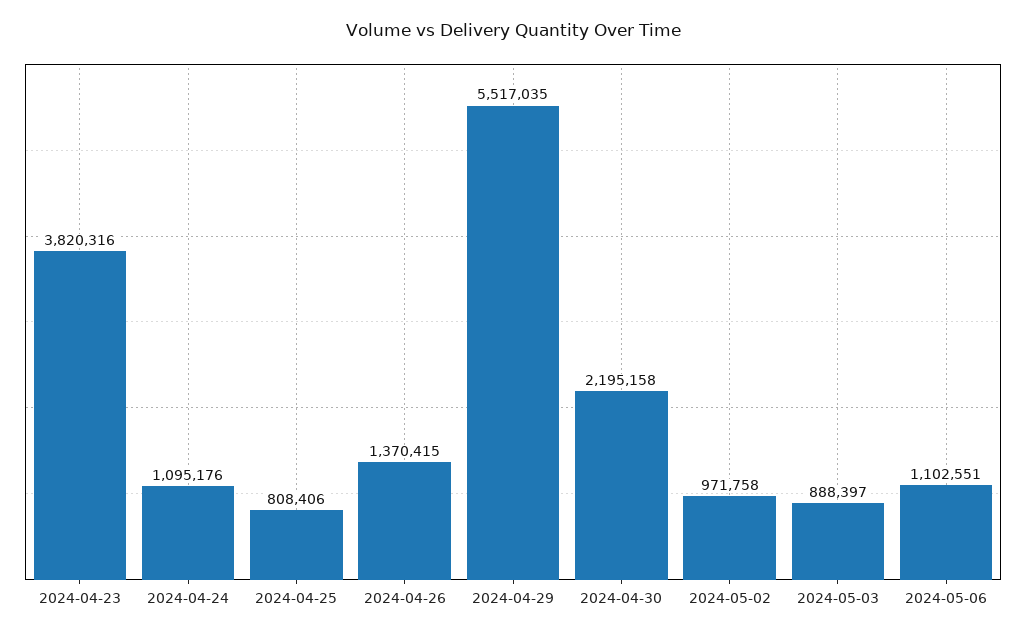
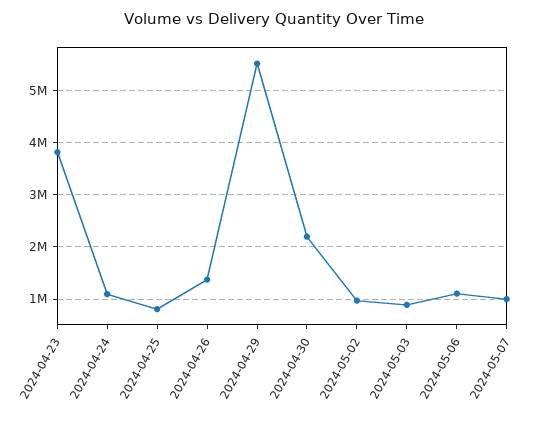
2024-05-07: none -> 1000000

